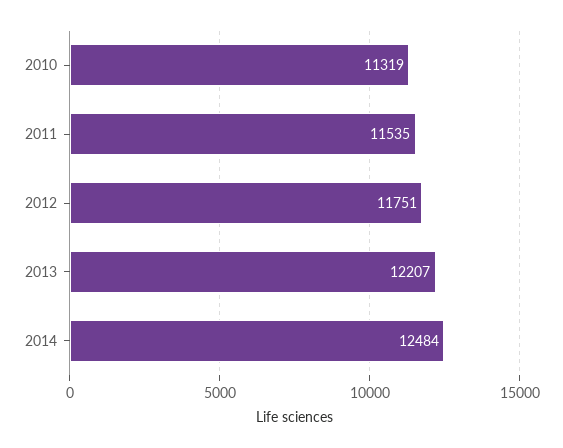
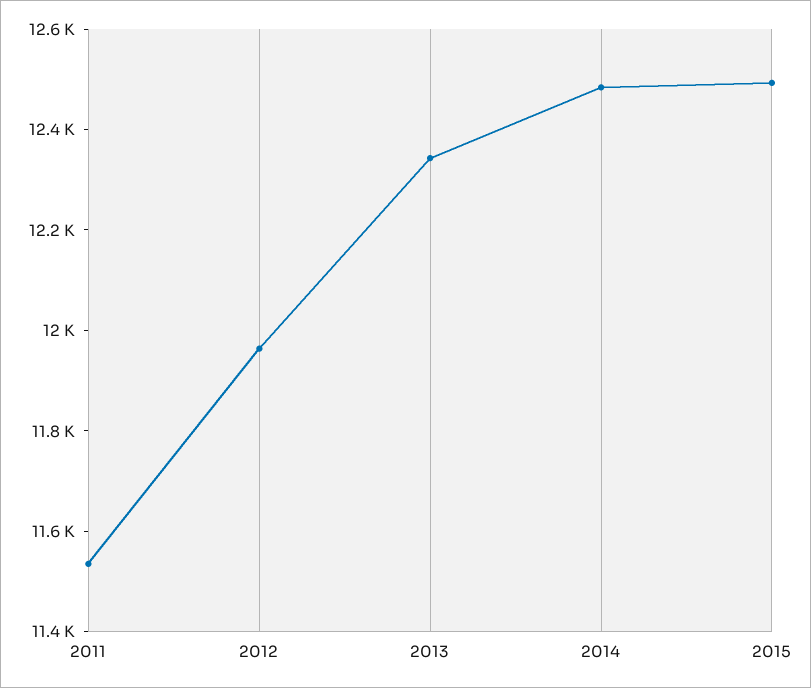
2010: 11319 -> none
2012: 11751 -> 11950
2013: 12207 -> 12350
2015: none -> 12500

